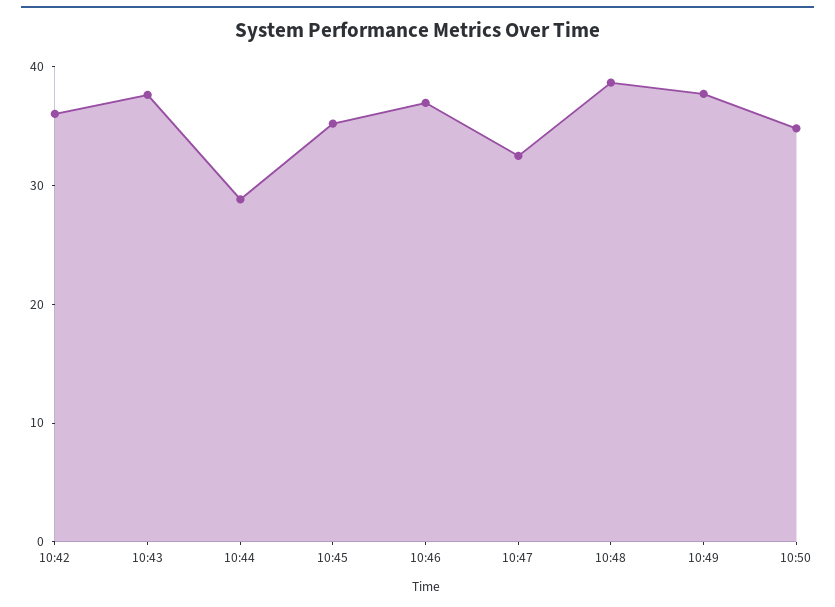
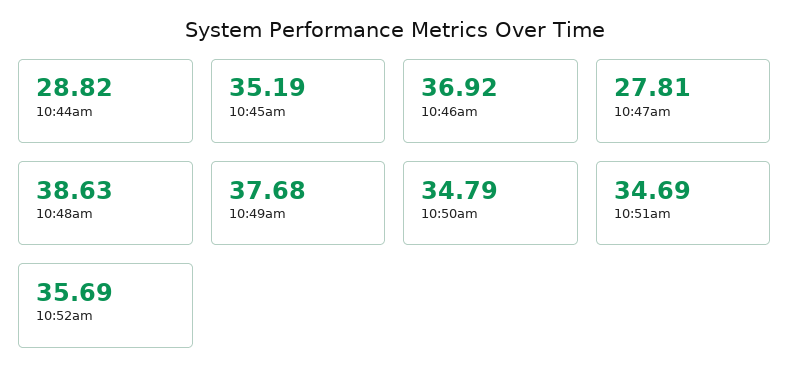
10:42: 36 -> none
10:43: 38 -> none
10:47: 32 -> 27.81
10:51am: none -> 34.69
10:52am: none -> 35.69

